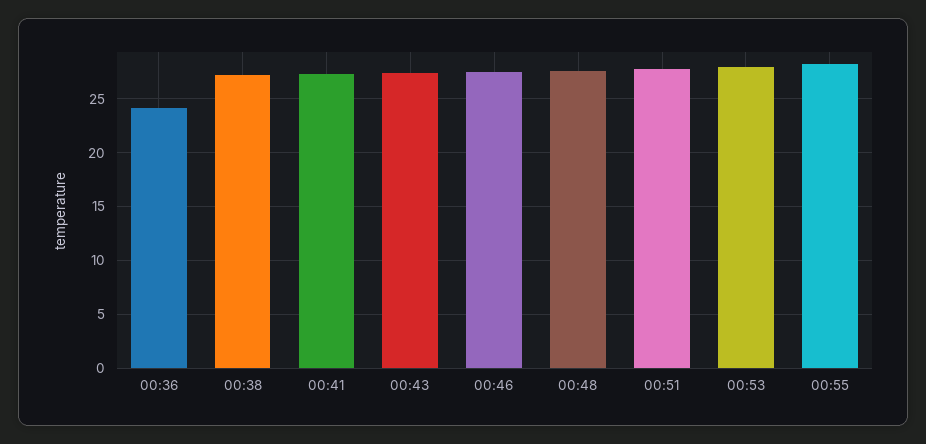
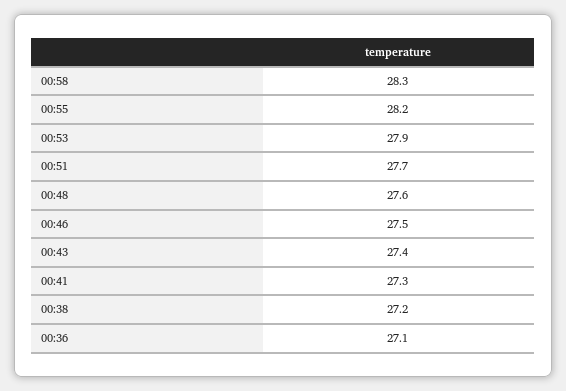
00:36: 24 -> 27.1
00:58: none -> 28.3

